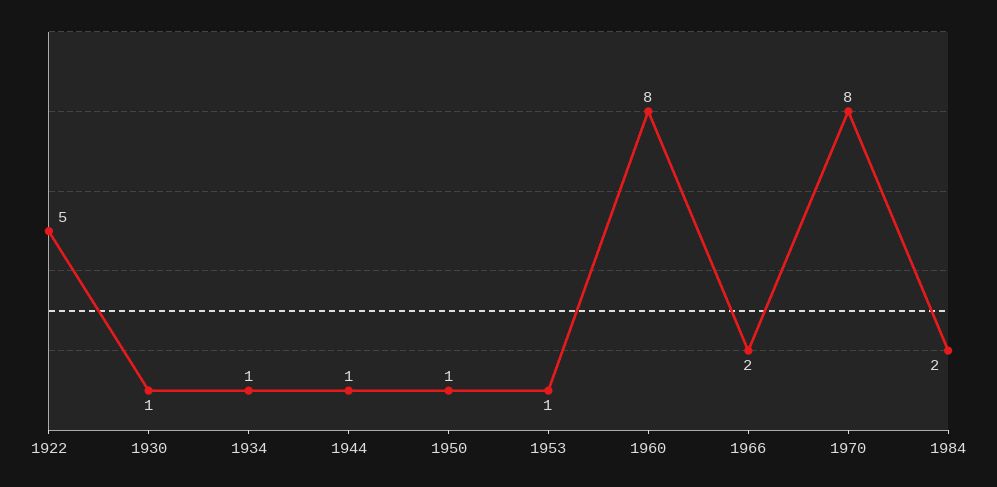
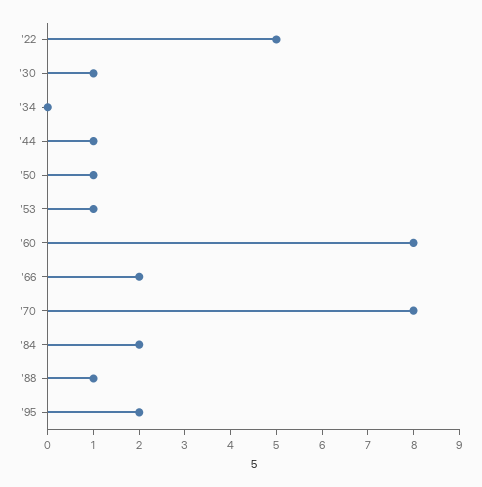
1934: 1 -> 0
'88: none -> 1
'95: none -> 2

